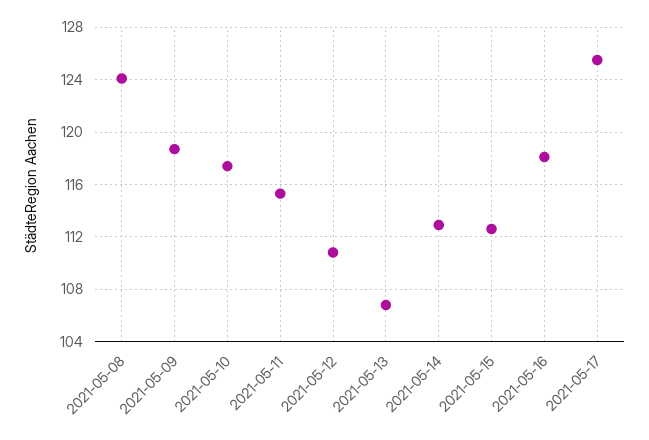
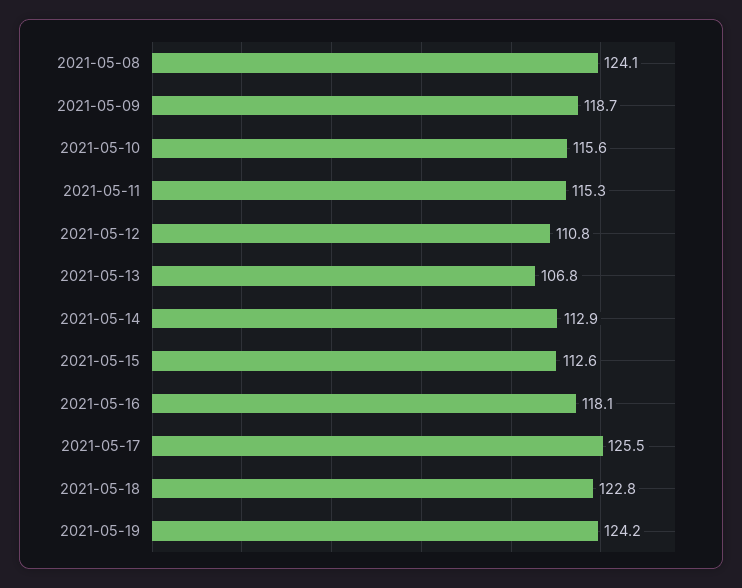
2021-05-10: 117.5 -> 115.6
2021-05-18: none -> 122.8
2021-05-19: none -> 124.2

